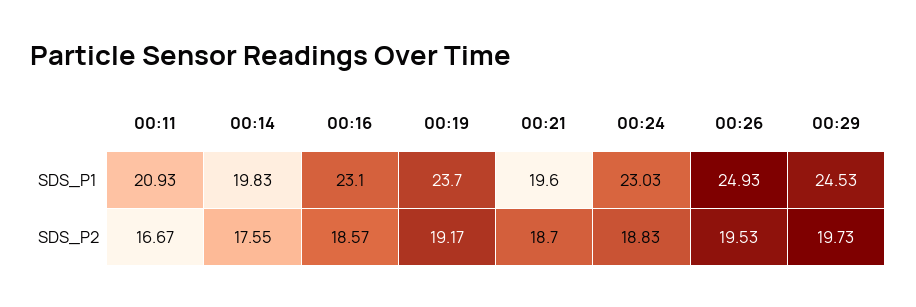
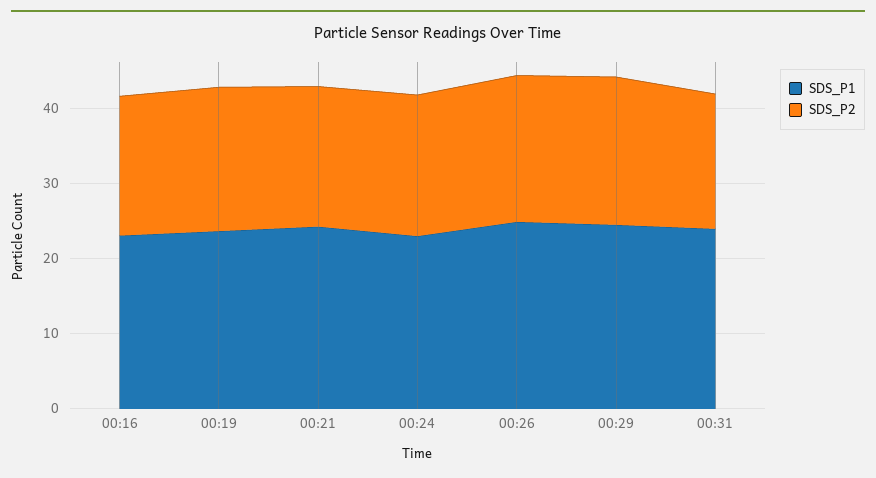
SDS_P1, 00:11: 20.93 -> none
SDS_P1, 00:14: 19.83 -> none
SDS_P1, 00:21: 19.6 -> 24
SDS_P2, 00:11: 16.67 -> none
SDS_P2, 00:14: 17.55 -> none
SDS_P1, 00:31: none -> 24
SDS_P2, 00:31: none -> 18

